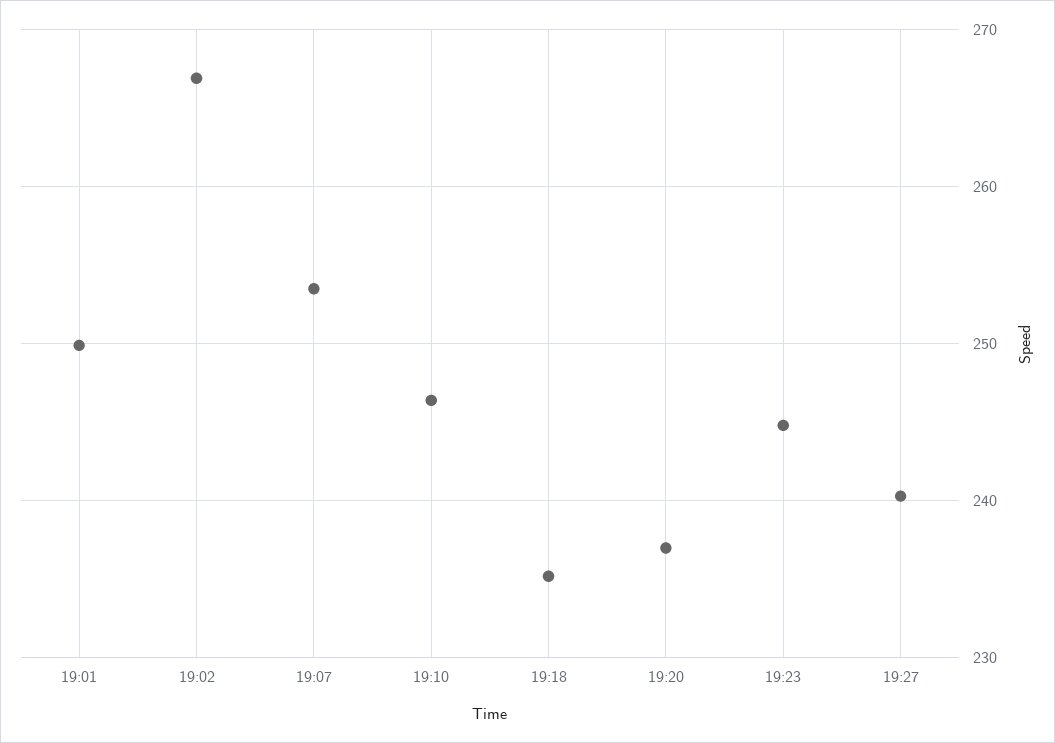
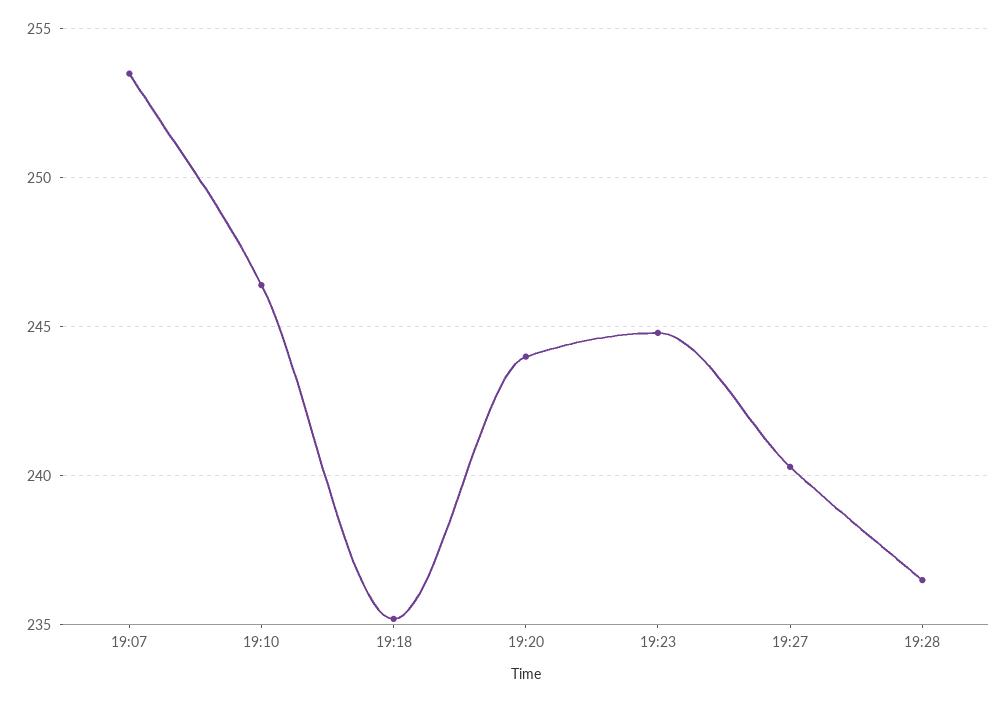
19:01: 250 -> none
19:02: 267 -> none
19:20: 237 -> 244
19:28: none -> 236.5

